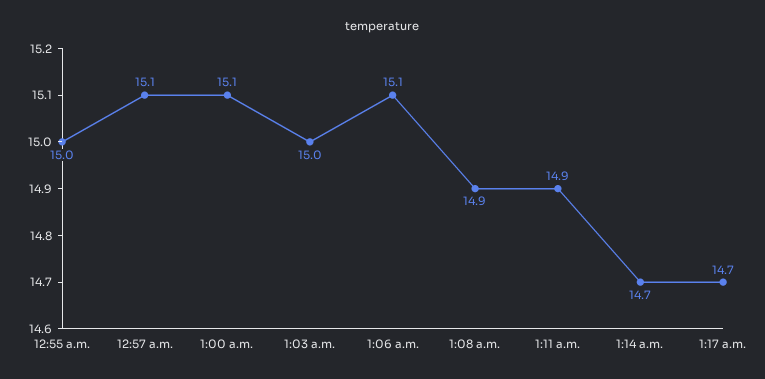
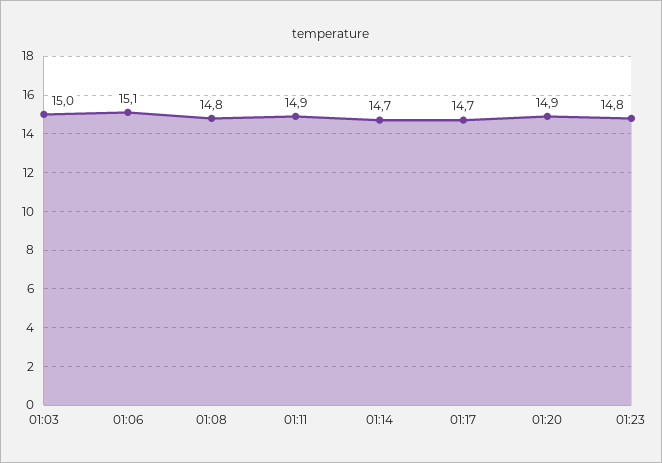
12:55 a.m.: 15 -> none
12:57 a.m.: 15.1 -> none
1:00 a.m.: 15.1 -> none
1:08 a.m.: 14.9 -> 14.8
01:20: none -> 14.9
01:23: none -> 14.8

